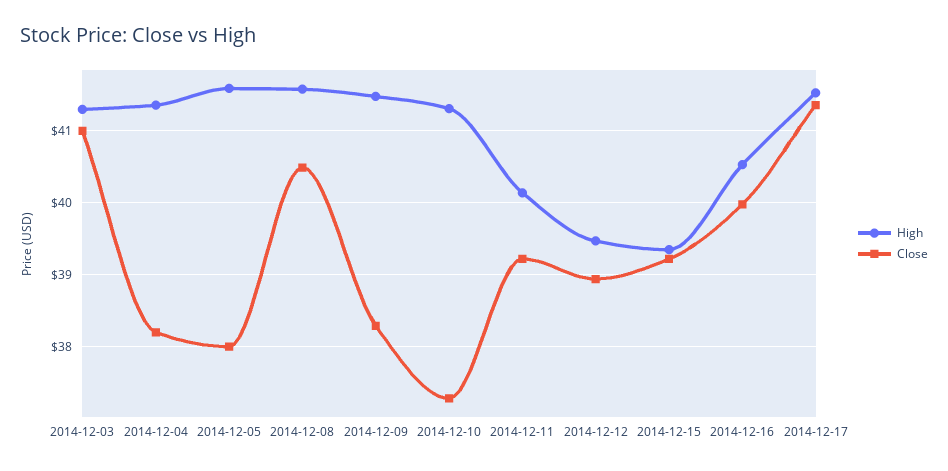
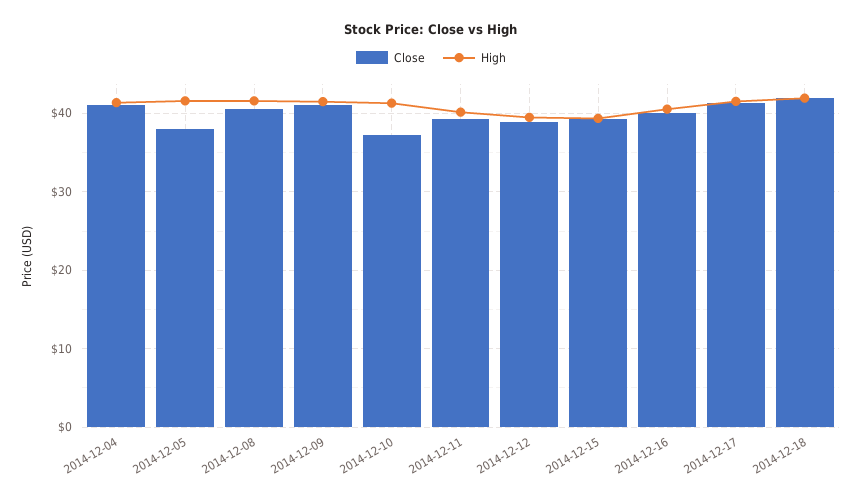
High, 2014-12-03: 41.3 -> none
Close, 2014-12-03: 41 -> none
Close, 2014-12-04: 38.2 -> 41
Close, 2014-12-09: 38.3 -> 41
Close, 2014-12-18: none -> 42
High, 2014-12-18: none -> 42

